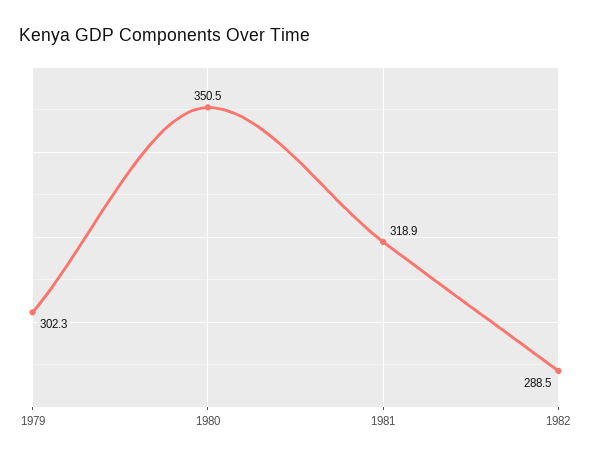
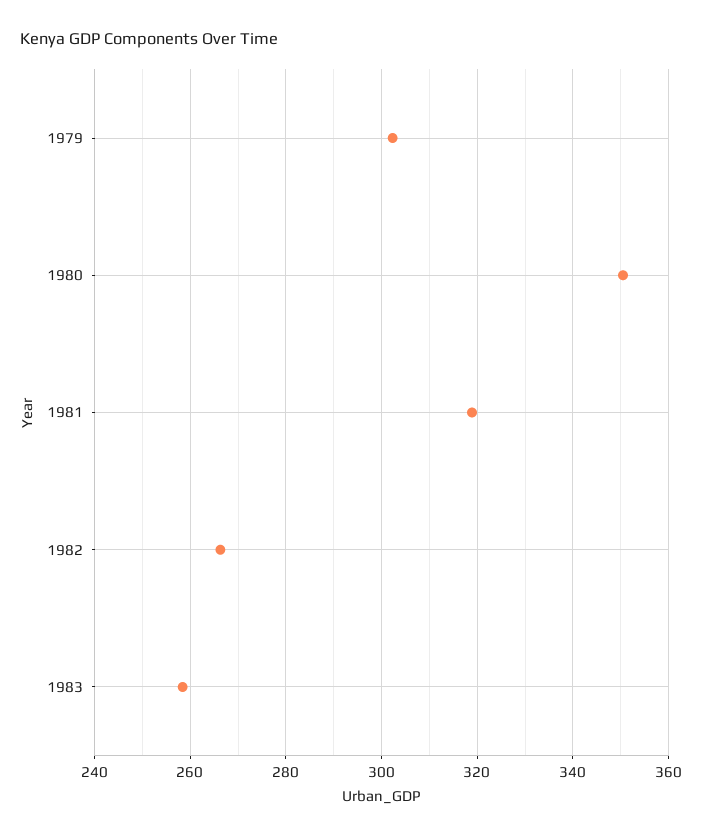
1982: 288.5 -> 266
1983: none -> 258

